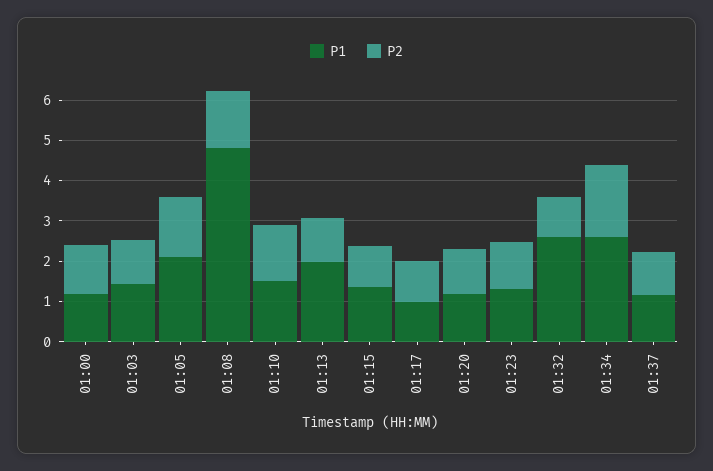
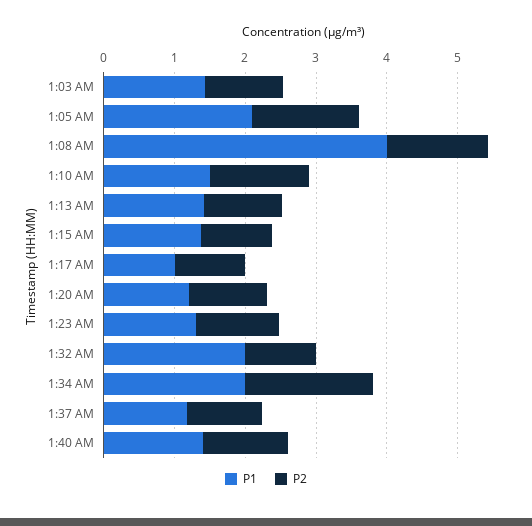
P1, 01:00: 1.2 -> none
P2, 01:00: 1.2 -> none
P1, 01:08: 4.8 -> 4
P1, 01:13: 2 -> 1.4
P1, 01:32: 2.6 -> 2
P1, 01:34: 2.6 -> 2
P1, 1:40 AM: none -> 1.4
P2, 1:40 AM: none -> 1.2

